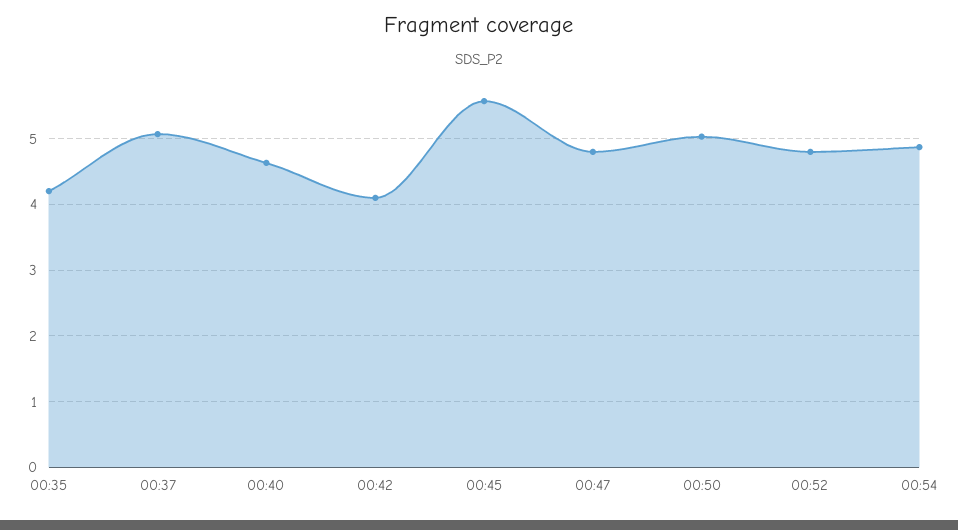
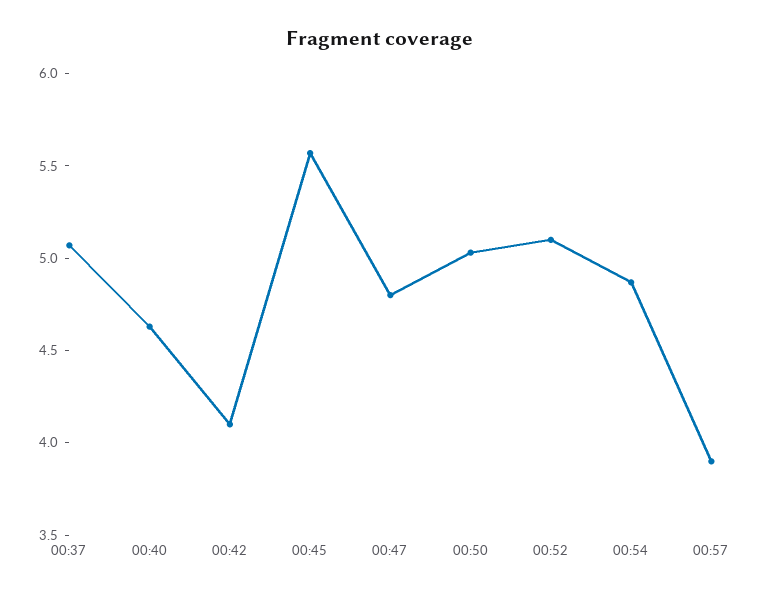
00:35: 4.2 -> none
00:52: 4.8 -> 5.1
00:57: none -> 3.9

